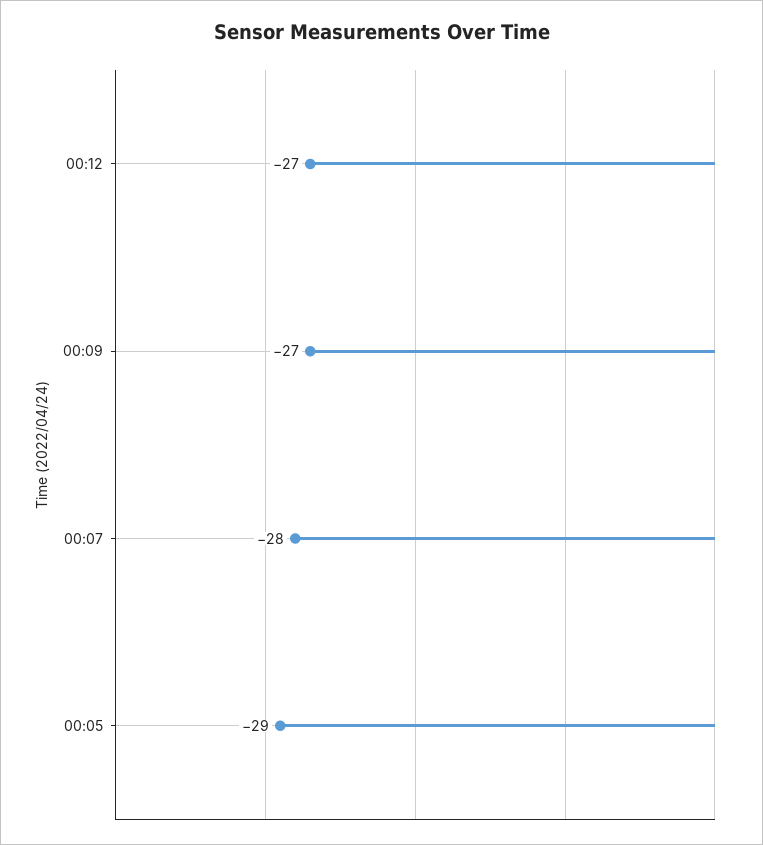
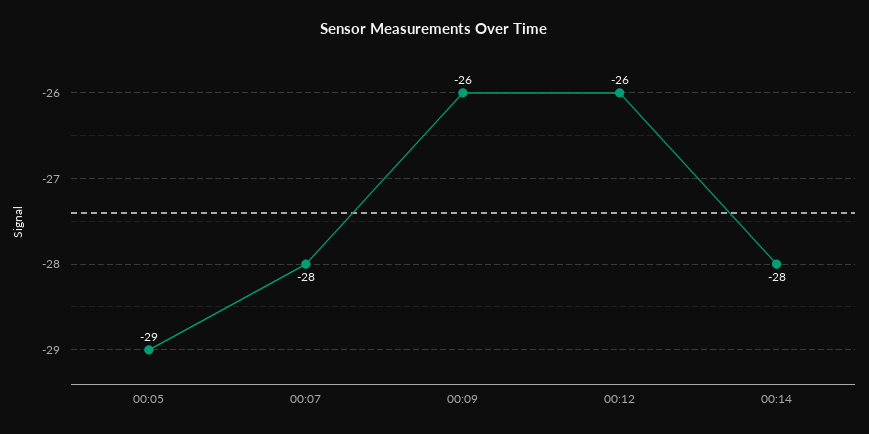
00:12: -27 -> -26
00:09: -27 -> -26
00:14: none -> -28

